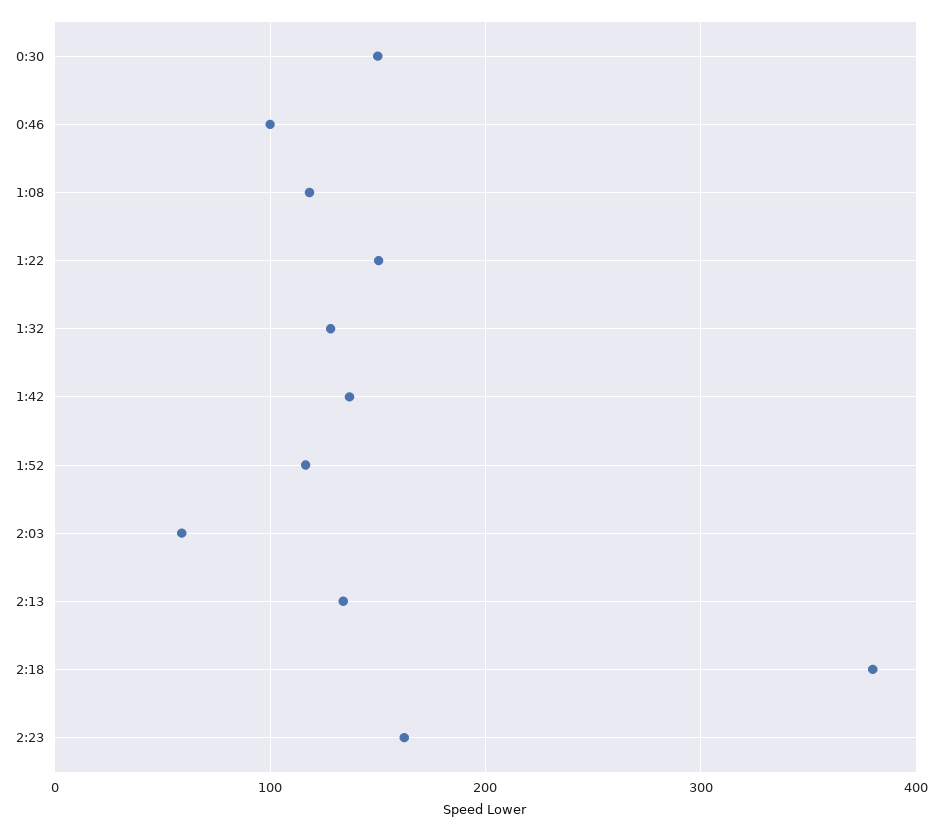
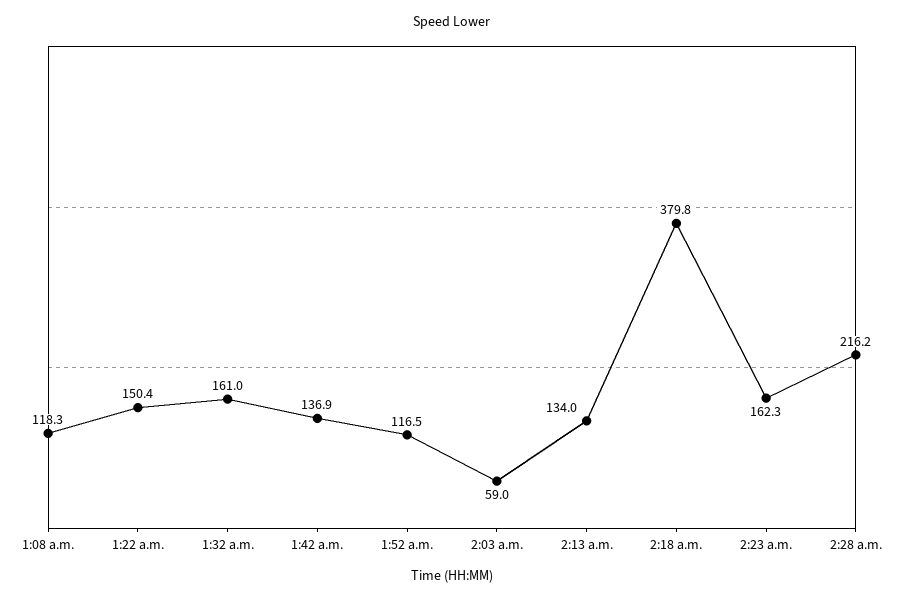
0:30: 150 -> none
0:46: 100 -> none
1:32: 130 -> 161
2:28 a.m.: none -> 216.2

